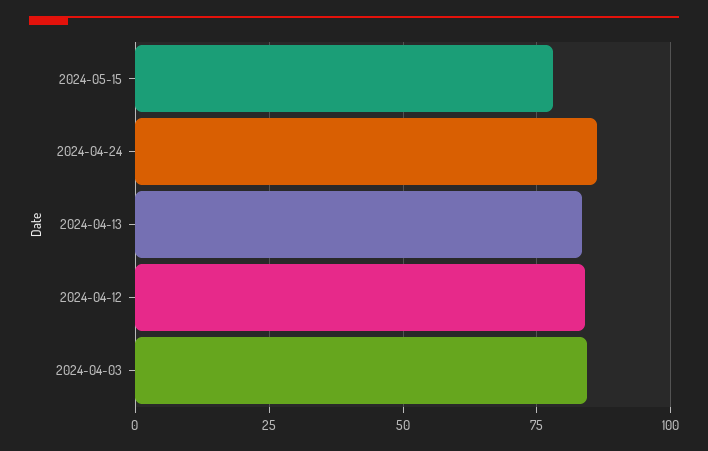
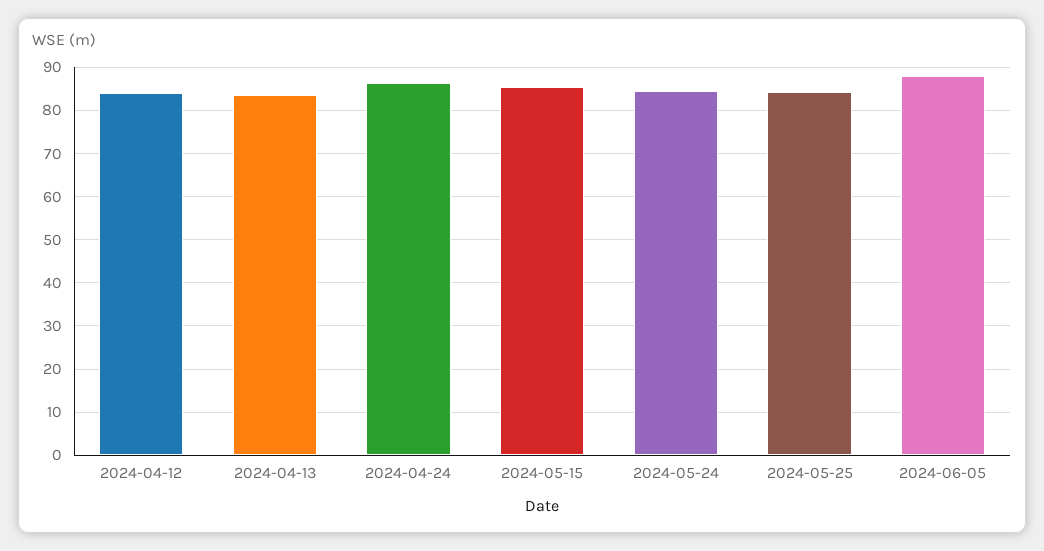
2024-05-15: 77.5 -> 86
2024-04-03: 85 -> none
2024-05-24: none -> 84
2024-05-25: none -> 84
2024-06-05: none -> 88

